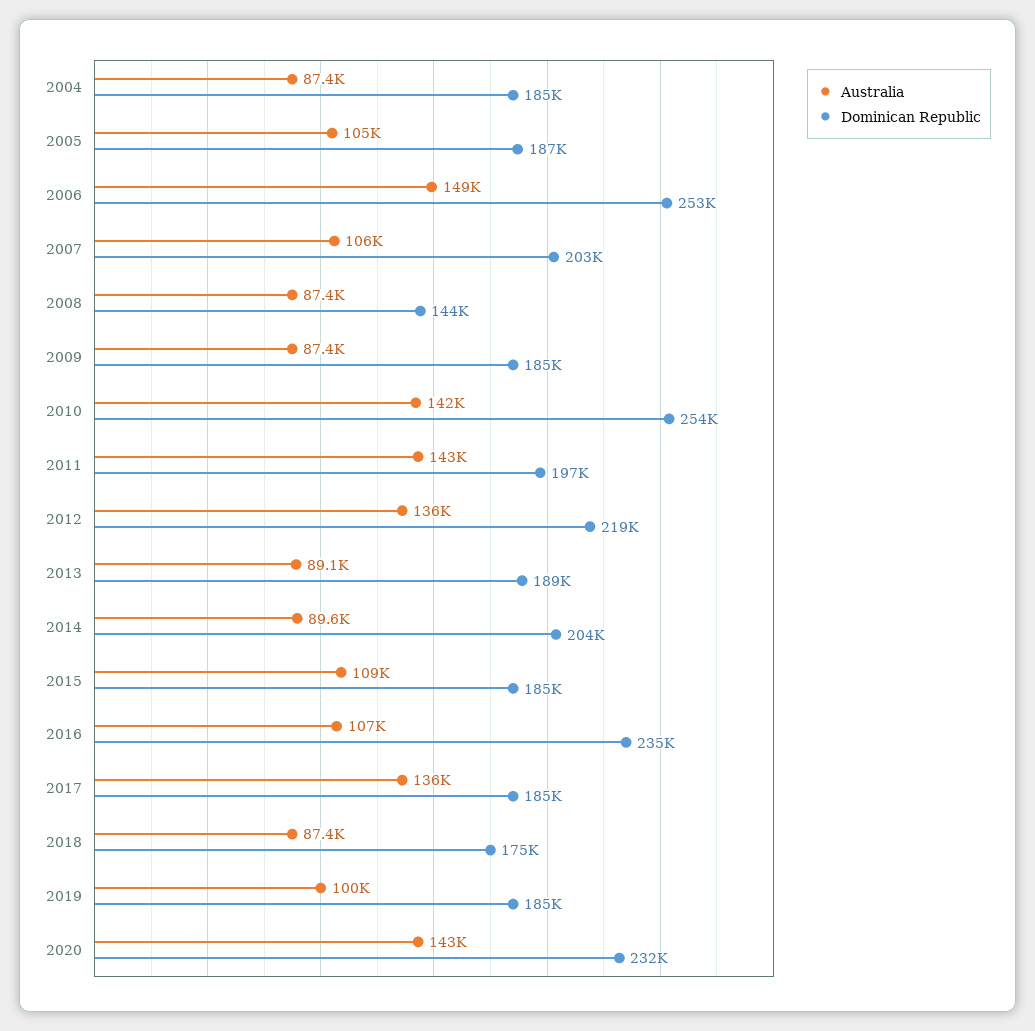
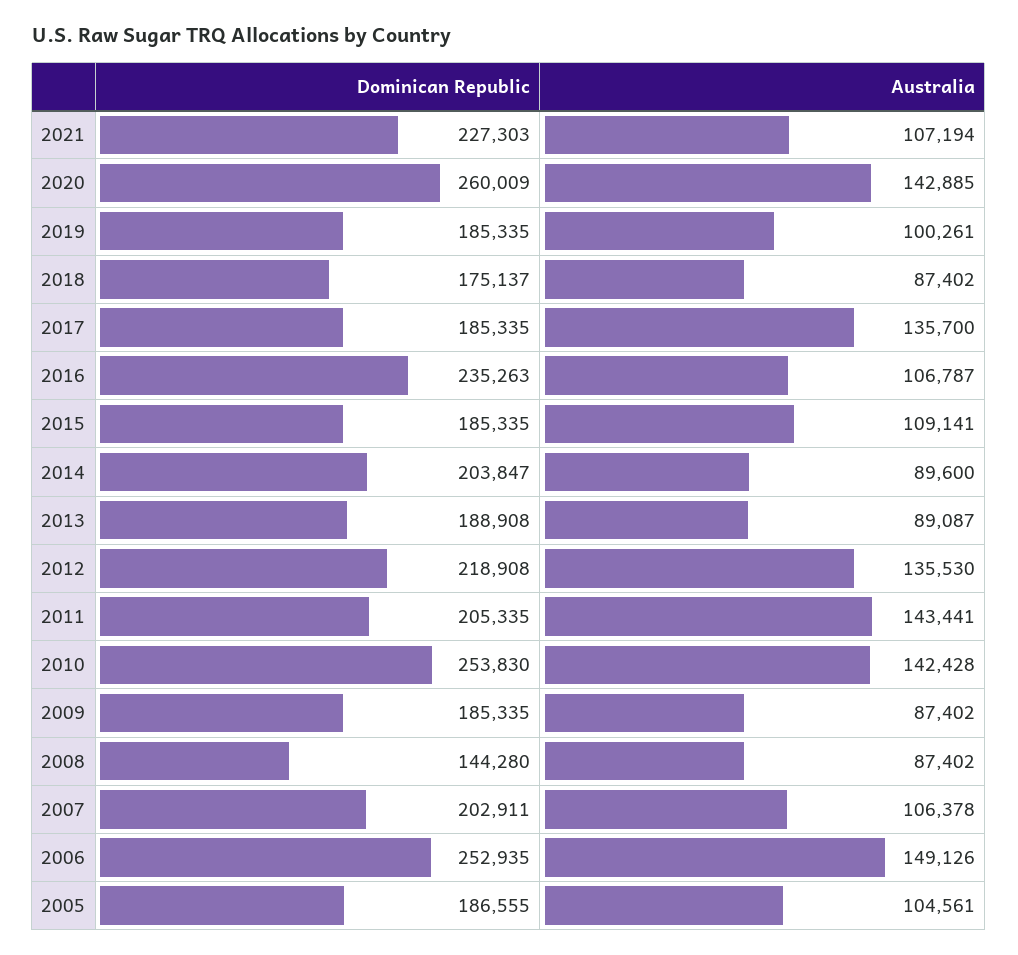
Australia, 2004: 87400 -> none
Dominican Republic, 2004: 185000 -> none
Dominican Republic, 2011: 197000 -> 205335
Dominican Republic, 2020: 232000 -> 260009
Dominican Republic, 2021: none -> 227303
Australia, 2021: none -> 107194

